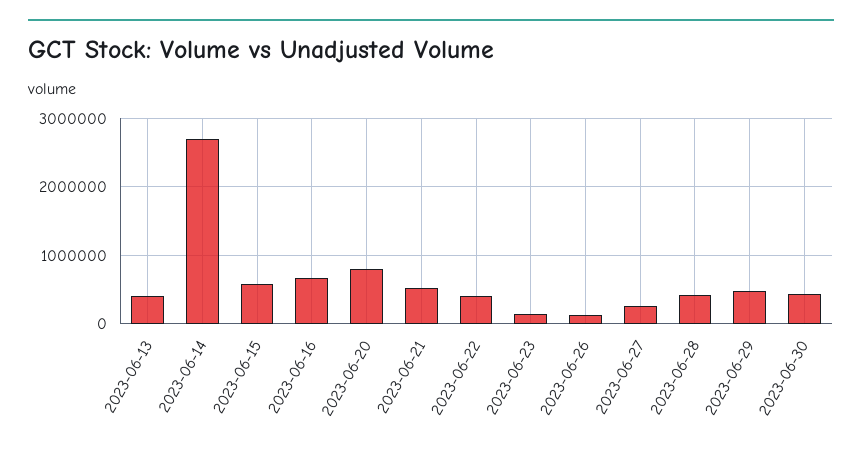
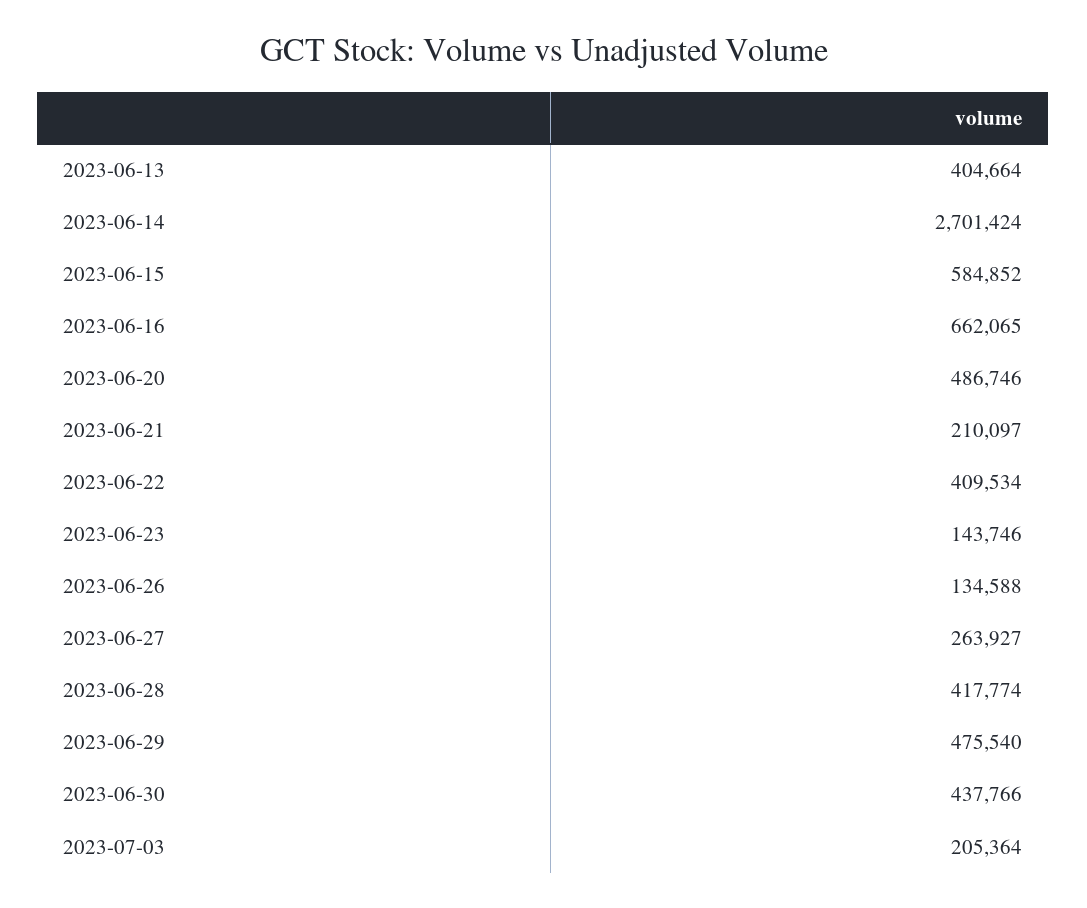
2023-06-20: 800000 -> 486746
2023-06-21: 500000 -> 210097
2023-07-03: none -> 205364

